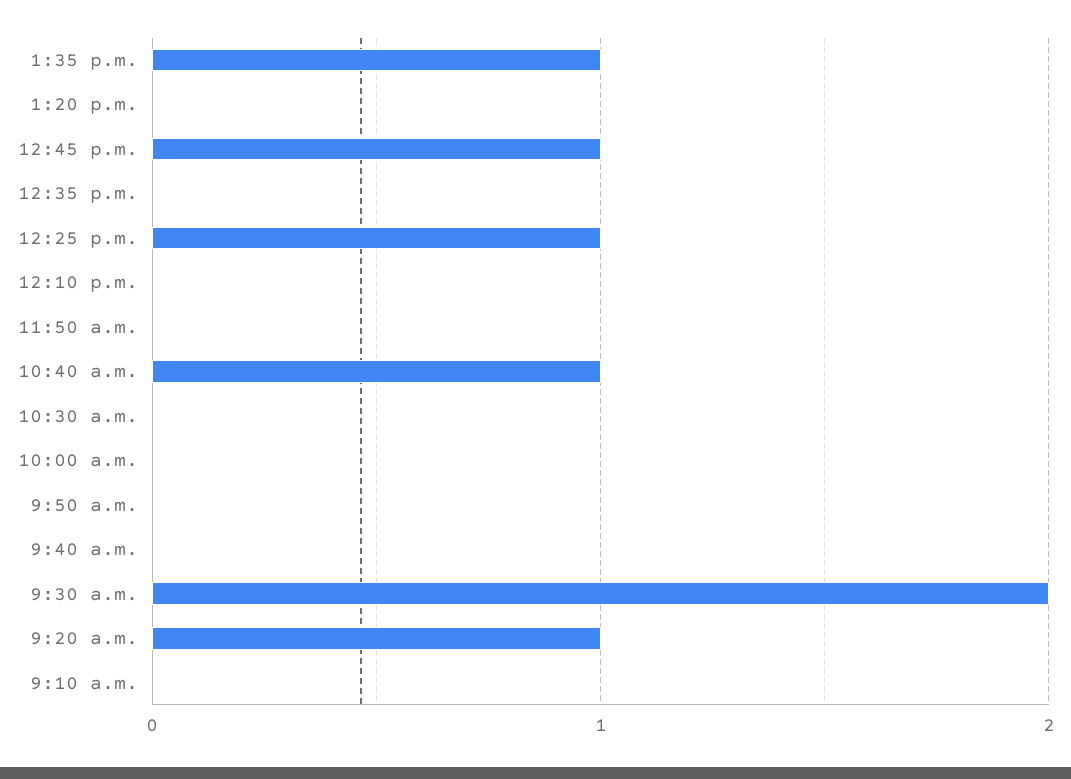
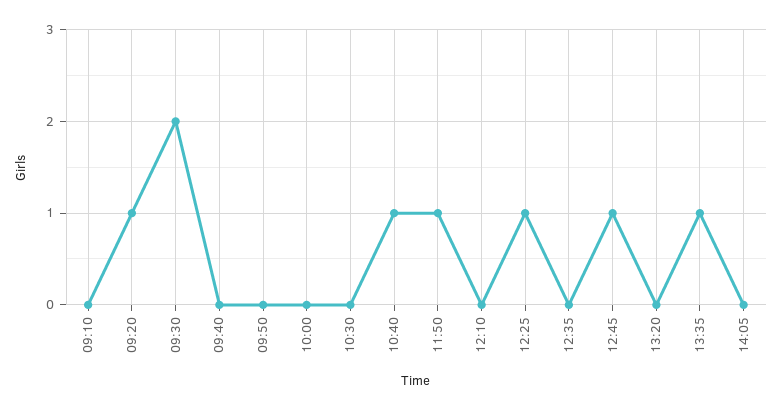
11:50 a.m.: 0 -> 1
14:05: none -> 0

